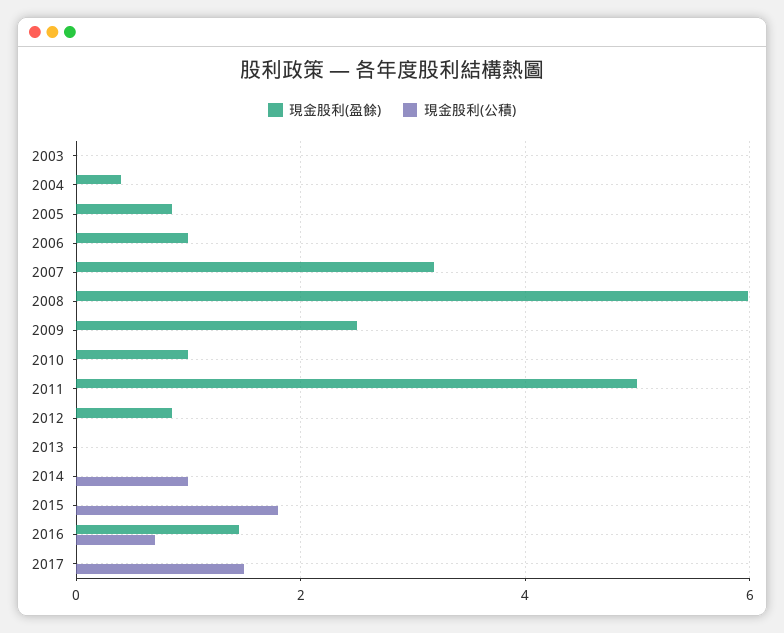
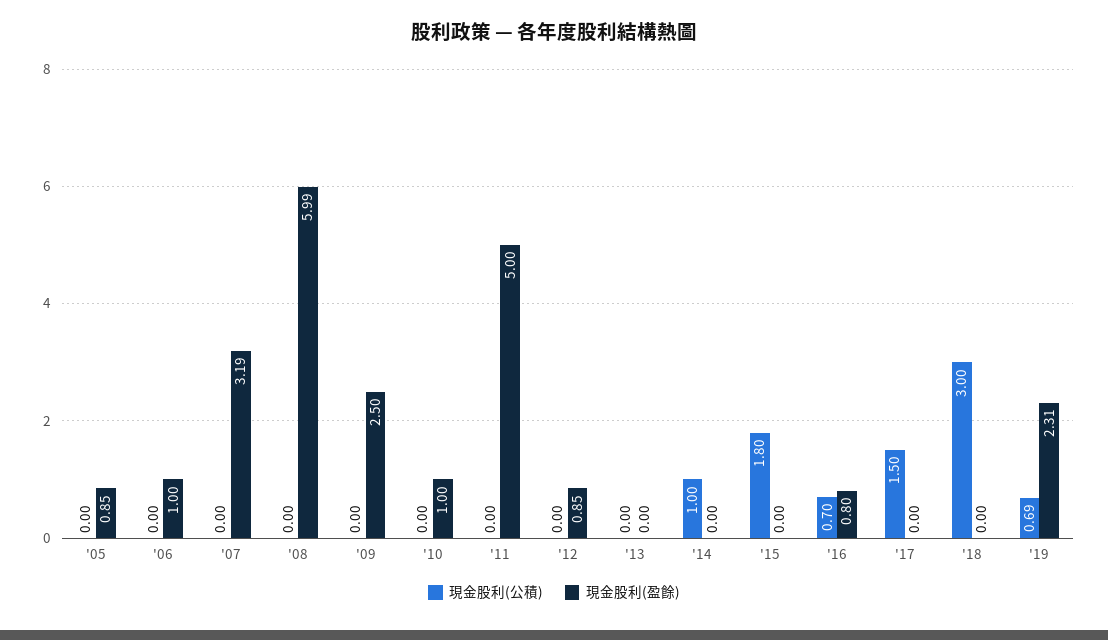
現金股利(盈餘), 2003: 0 -> none
現金股利(公積), 2003: 0 -> none
現金股利(盈餘), 2004: 0.4 -> none
現金股利(公積), 2004: 0 -> none
現金股利(盈餘), 2016: 1.4 -> 0.8
現金股利(公積), '18: none -> 3
現金股利(盈餘), '18: none -> 0
現金股利(公積), '19: none -> 0.69
現金股利(盈餘), '19: none -> 2.31

